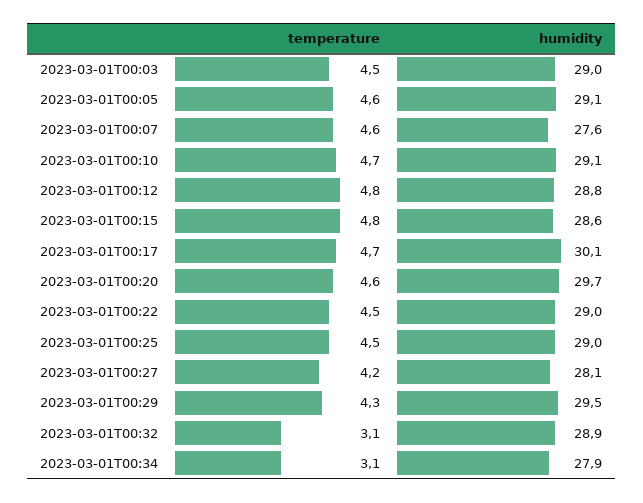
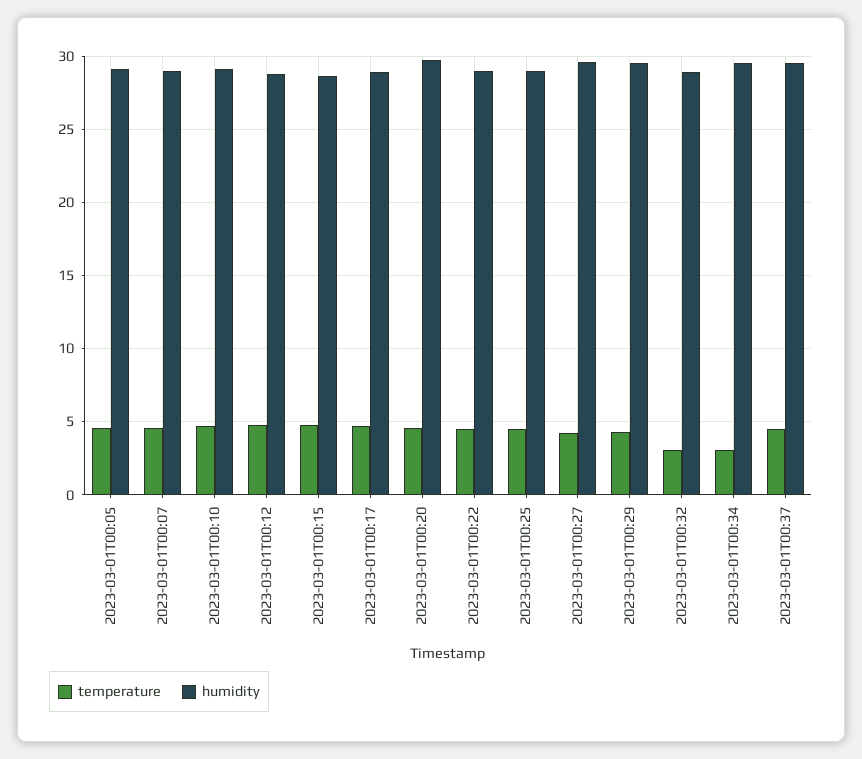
temperature, 2023-03-01T00:03: 4.5 -> none
humidity, 2023-03-01T00:03: 29 -> none
humidity, 2023-03-01T00:07: 27.6 -> 29
humidity, 2023-03-01T00:17: 30.1 -> 29
humidity, 2023-03-01T00:27: 28.1 -> 29.5
humidity, 2023-03-01T00:34: 27.9 -> 29.5
temperature, 2023-03-01T00:37: none -> 4.5
humidity, 2023-03-01T00:37: none -> 29.5

